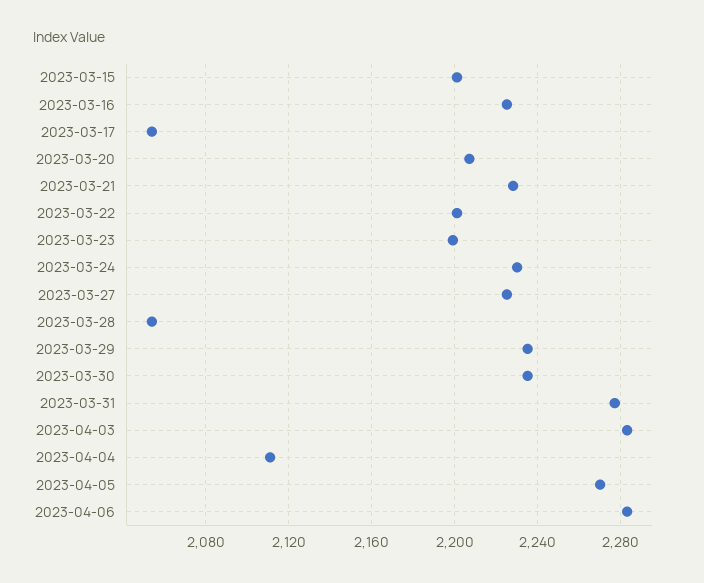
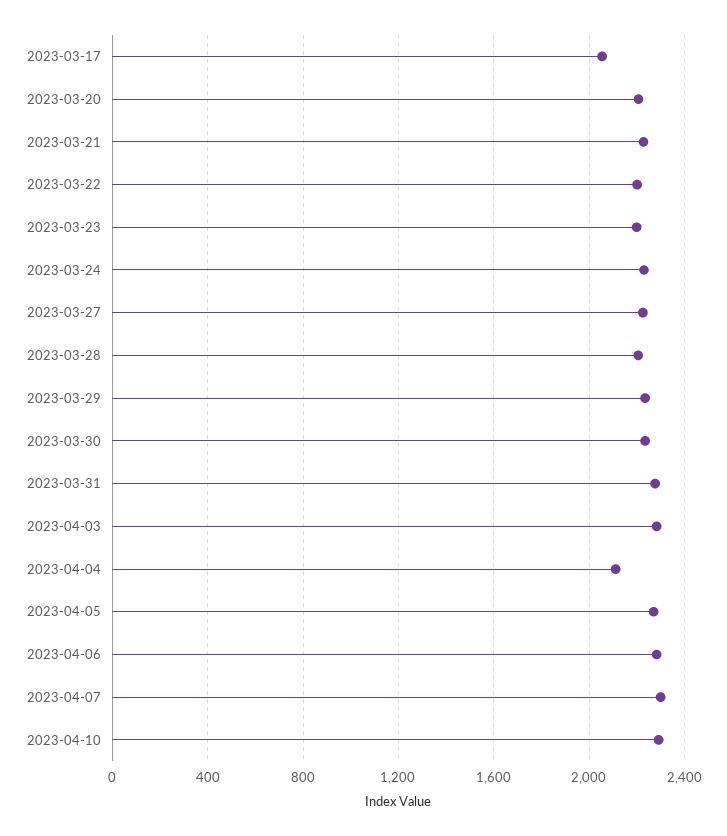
2023-03-15: 2200 -> none
2023-03-16: 2225 -> none
2023-03-28: 2055 -> 2200
2023-04-07: none -> 2300
2023-04-10: none -> 2300

